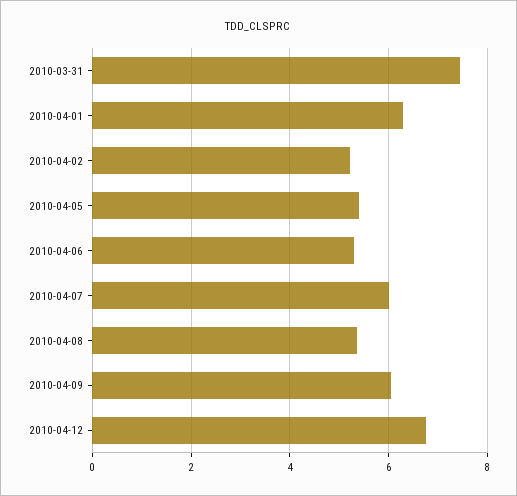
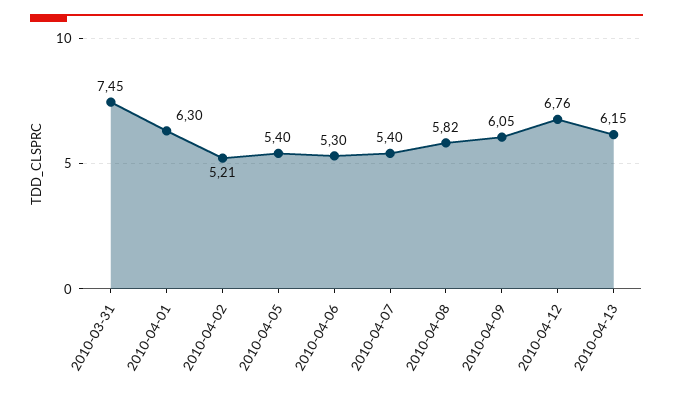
2010-04-07: 6 -> 5.4
2010-04-08: 5.4 -> 5.82
2010-04-13: none -> 6.15

